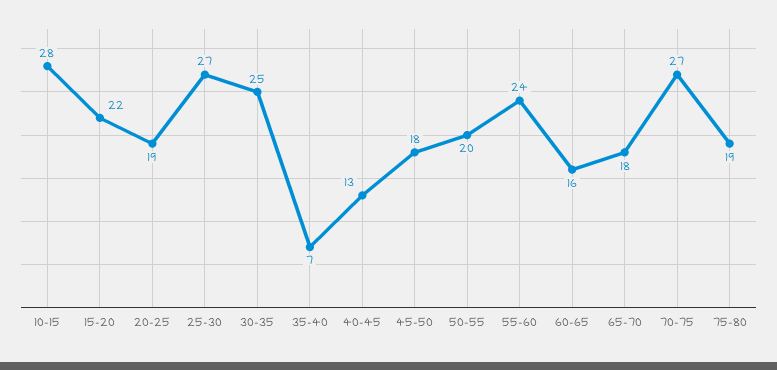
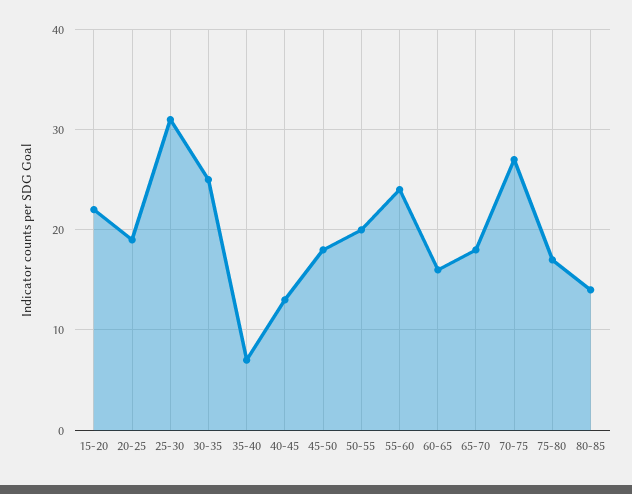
10-15: 28 -> none
25-30: 27 -> 31
75-80: 19 -> 17
80-85: none -> 14

